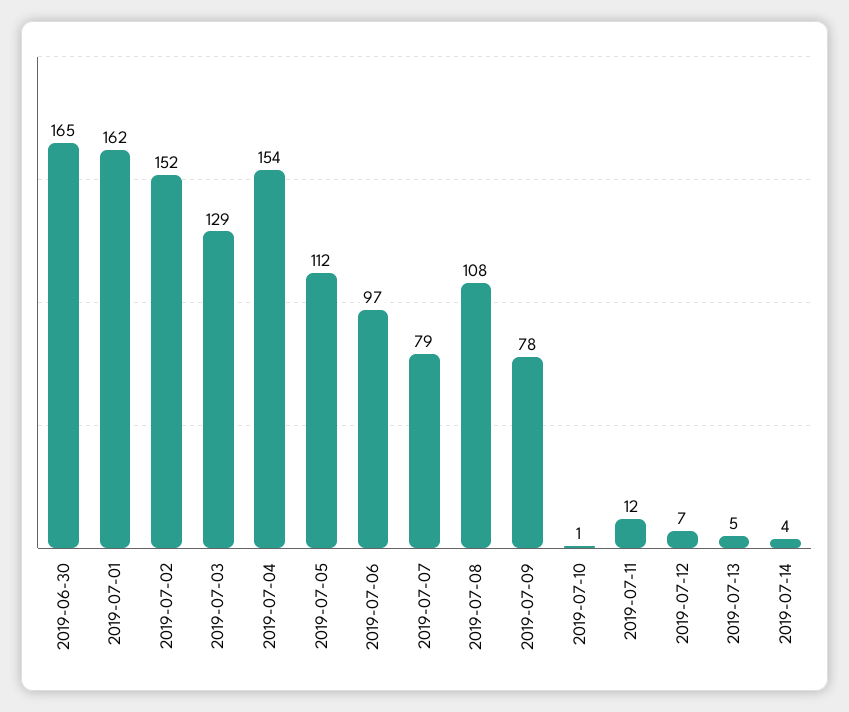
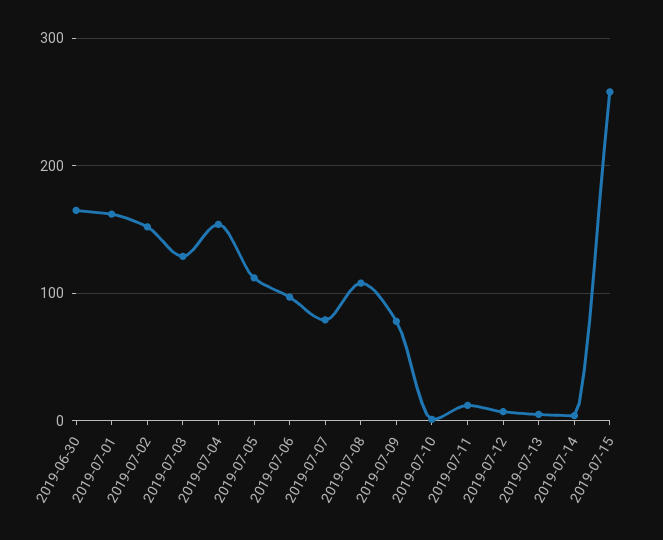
2019-07-15: none -> 260

